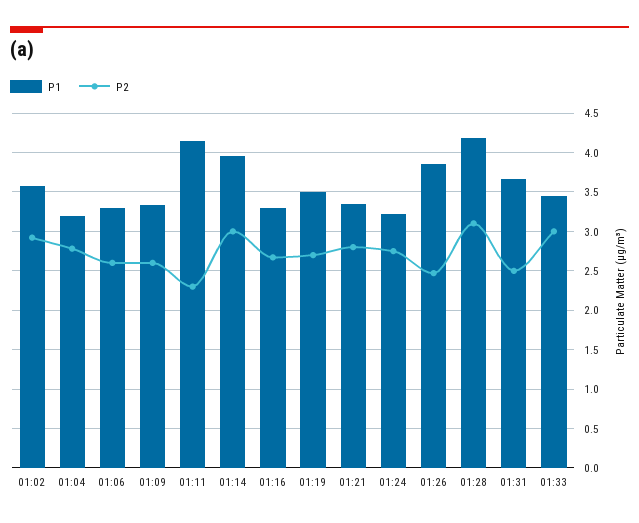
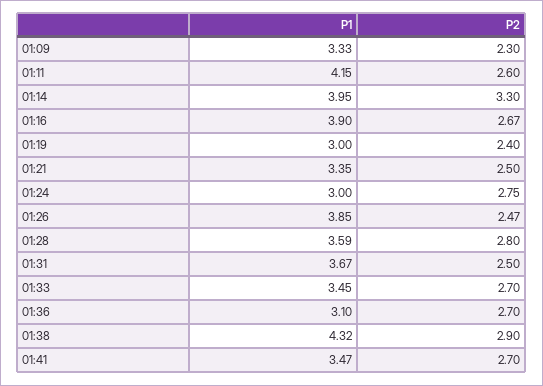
P1, 01:02: 3.6 -> none
P2, 01:02: 2.9 -> none
P1, 01:04: 3.2 -> none
P2, 01:04: 2.8 -> none
P1, 01:06: 3.3 -> none
P2, 01:06: 2.6 -> none
P2, 01:09: 2.6 -> 2.3
P2, 01:11: 2.3 -> 2.6
P2, 01:14: 3 -> 3.3
P1, 01:16: 3.3 -> 3.9
P1, 01:19: 3.5 -> 3
P2, 01:19: 2.7 -> 2.4
P2, 01:21: 2.8 -> 2.5
P1, 01:24: 3.2 -> 3
P1, 01:28: 4.2 -> 3.59
P2, 01:28: 3.1 -> 2.8
P2, 01:33: 3 -> 2.7
P1, 01:36: none -> 3.1
P2, 01:36: none -> 2.7
P1, 01:38: none -> 4.32
P2, 01:38: none -> 2.9
P1, 01:41: none -> 3.47
P2, 01:41: none -> 2.7

